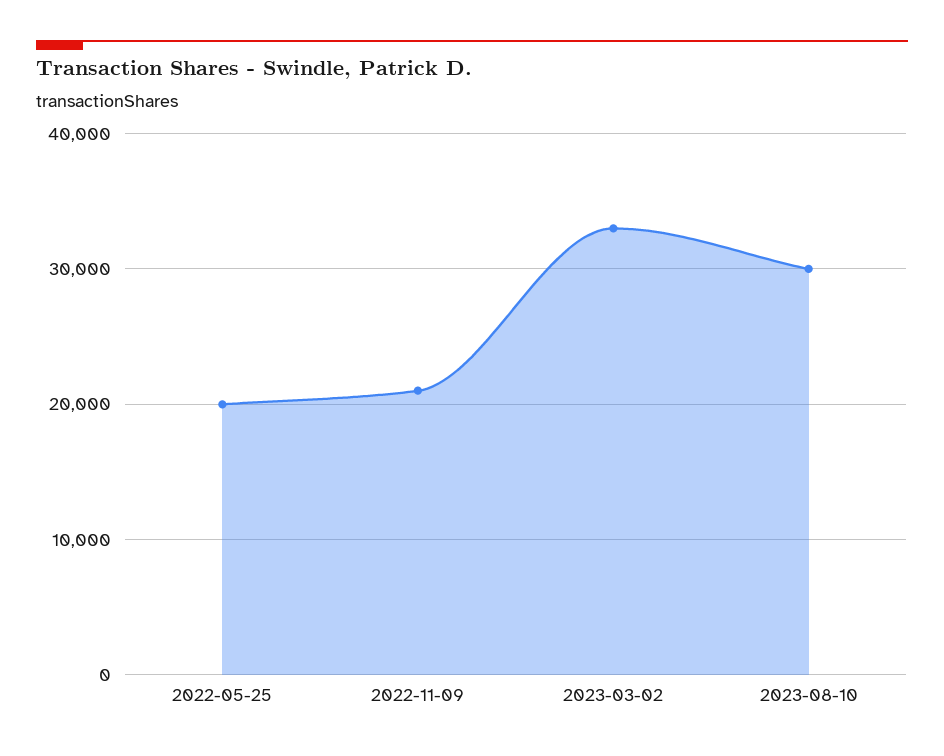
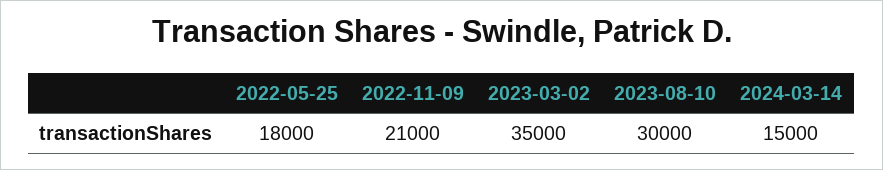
2022-05-25: 20000 -> 18000
2023-03-02: 33000 -> 35000
2024-03-14: none -> 15000

